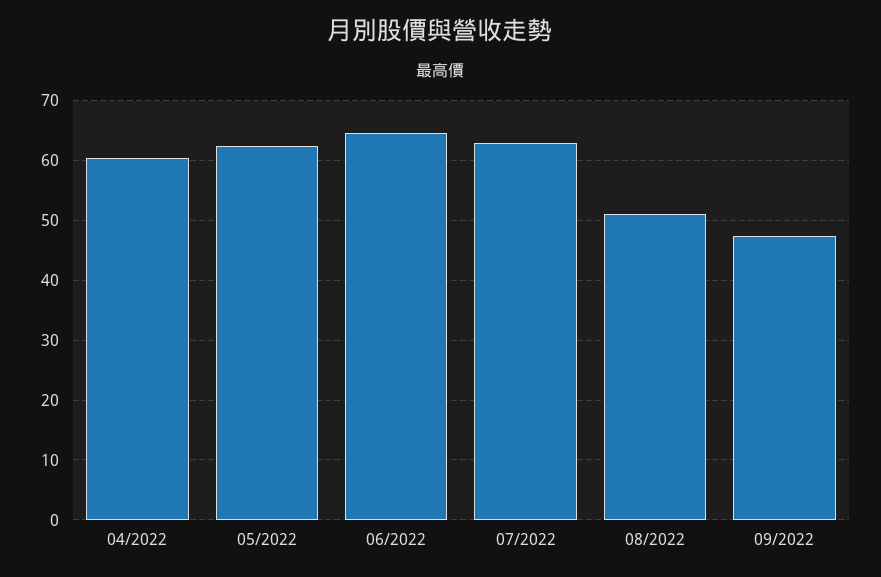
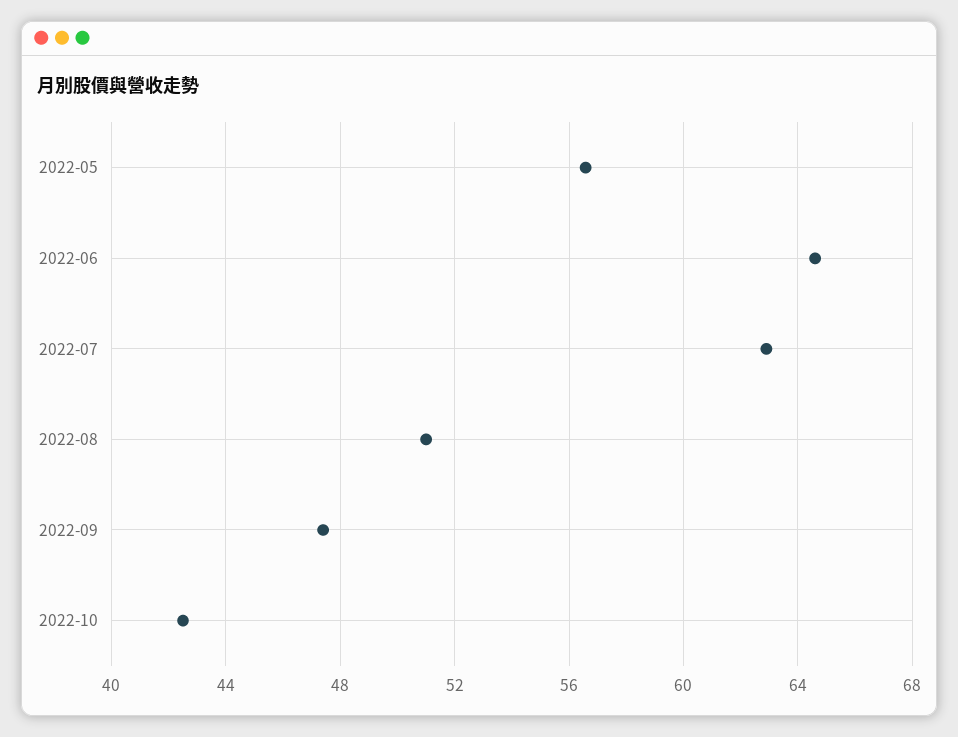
04/2022: 60 -> none
05/2022: 62 -> 56.5
2022-10: none -> 42.5

